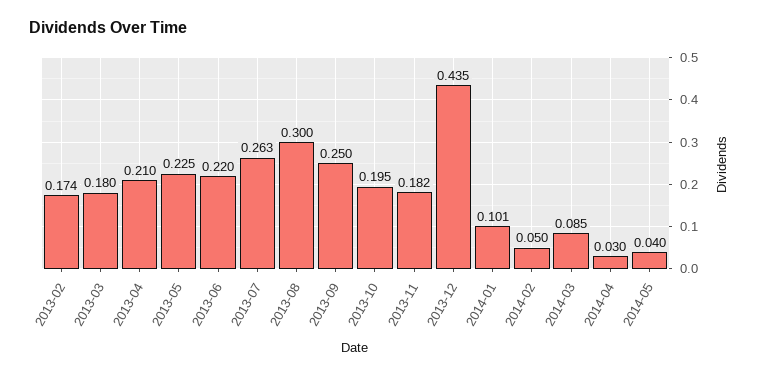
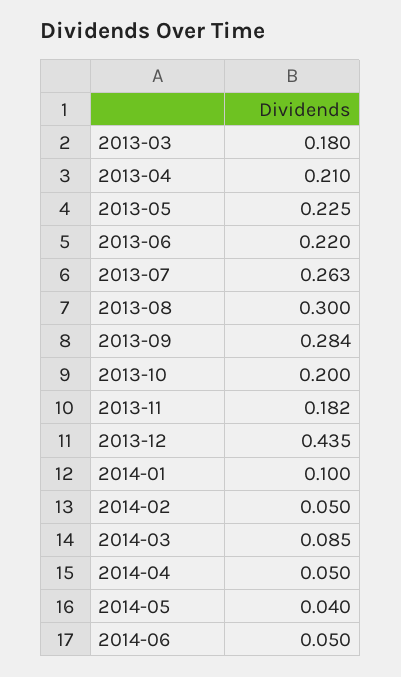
2013-02: 0.174 -> none
2013-09: 0.25 -> 0.284
2013-10: 0.195 -> 0.2
2014-01: 0.101 -> 0.1
2014-04: 0.03 -> 0.05
2014-06: none -> 0.05

